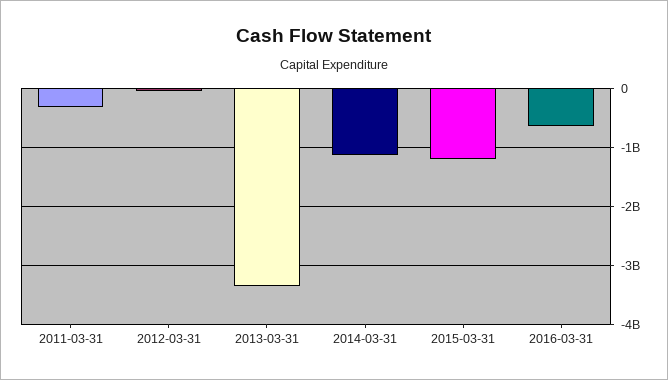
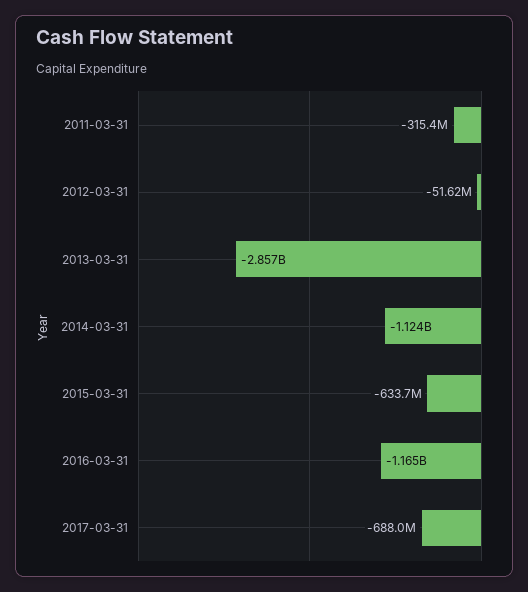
2013-03-31: -3400000000 -> -2857000000
2015-03-31: -1200000000 -> -633700000
2016-03-31: -600000000 -> -1165000000
2017-03-31: none -> -688000000

